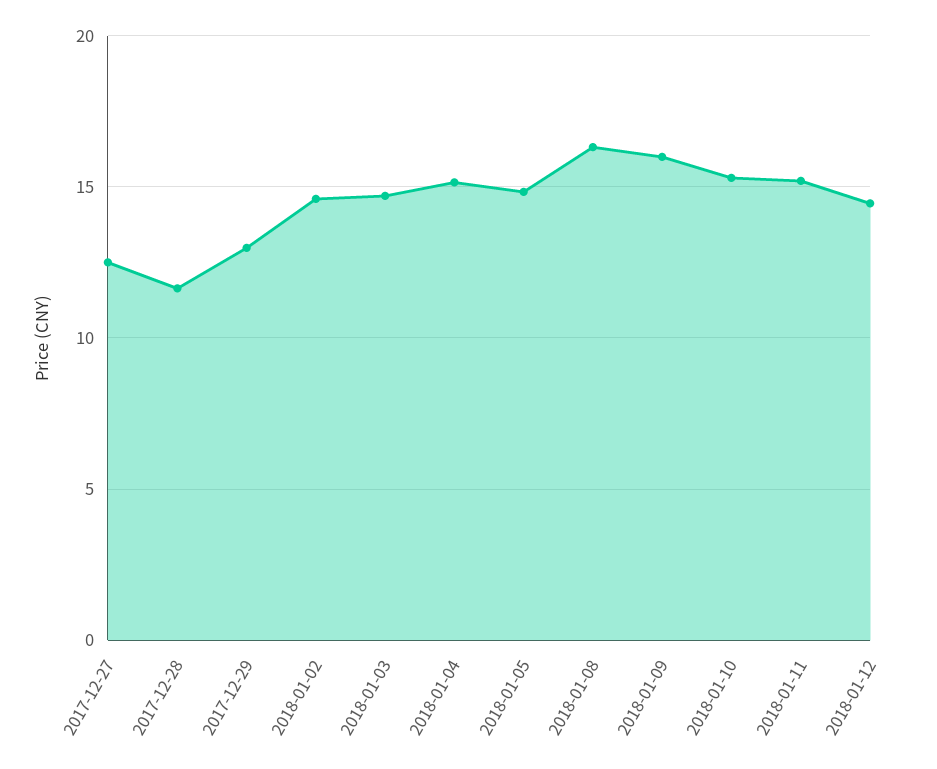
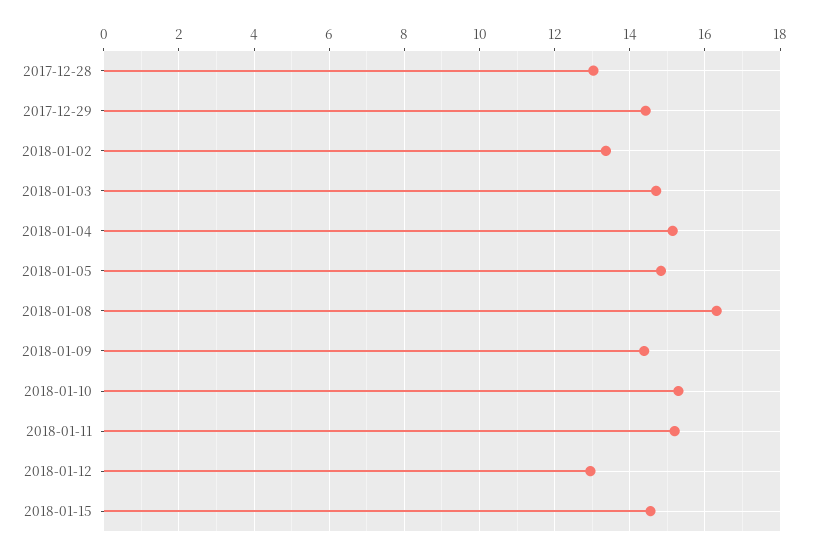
2017-12-27: 12.5 -> none
2017-12-28: 11.5 -> 13
2017-12-29: 13 -> 14.4
2018-01-02: 14.5 -> 13.4
2018-01-09: 16 -> 14.4
2018-01-12: 14.5 -> 13
2018-01-15: none -> 14.6

